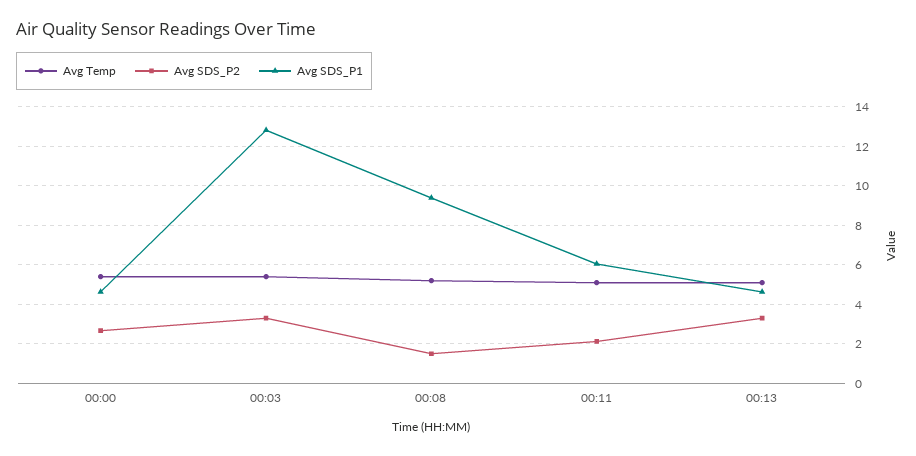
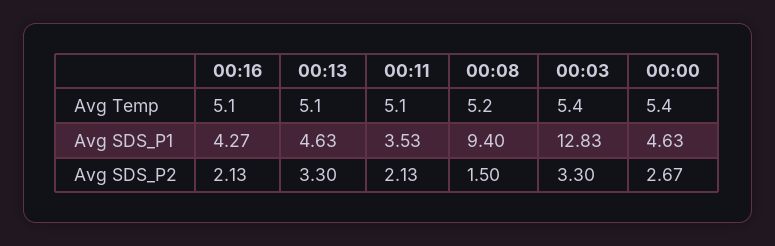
Avg SDS_P1, 00:11: 6 -> 3.53
Avg Temp, 00:16: none -> 5.1
Avg SDS_P1, 00:16: none -> 4.27
Avg SDS_P2, 00:16: none -> 2.13

